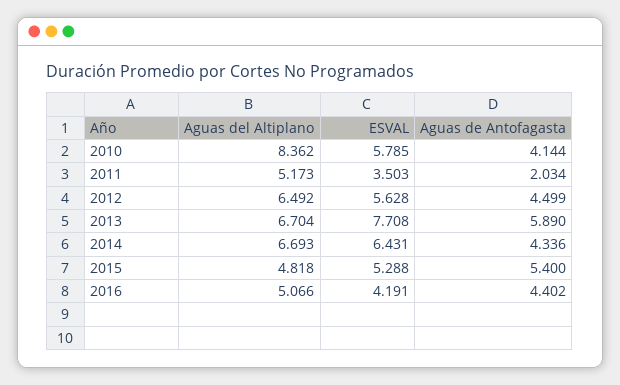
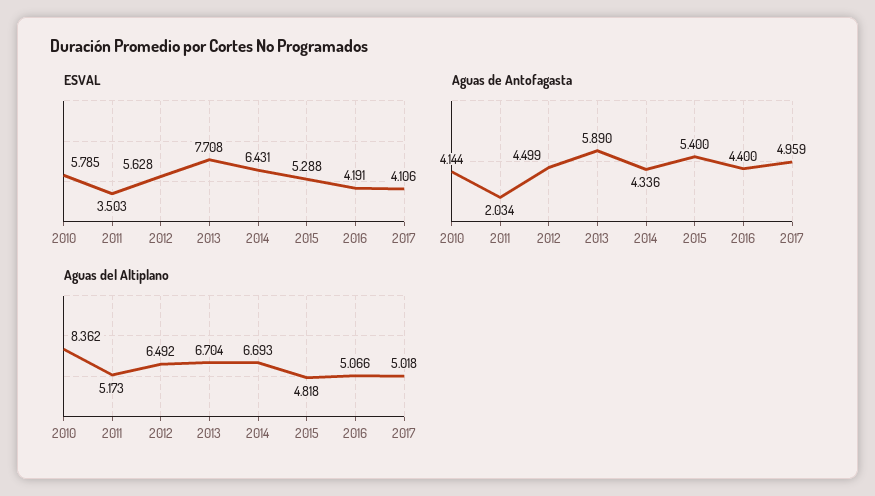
Aguas de Antofagasta, 2016: 4.402 -> 4.4
ESVAL, 2017: none -> 4.106
Aguas de Antofagasta, 2017: none -> 4.959
Aguas del Altiplano, 2017: none -> 5.018

